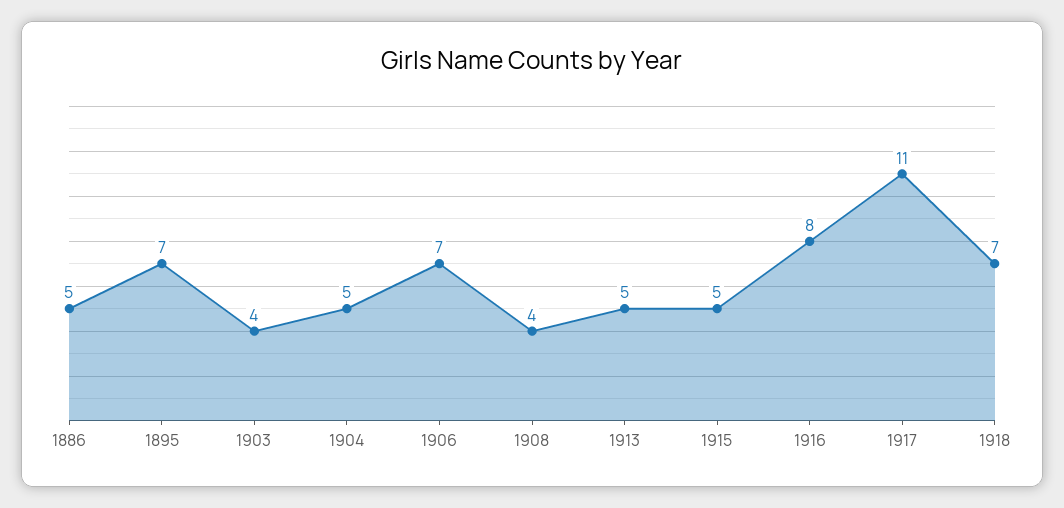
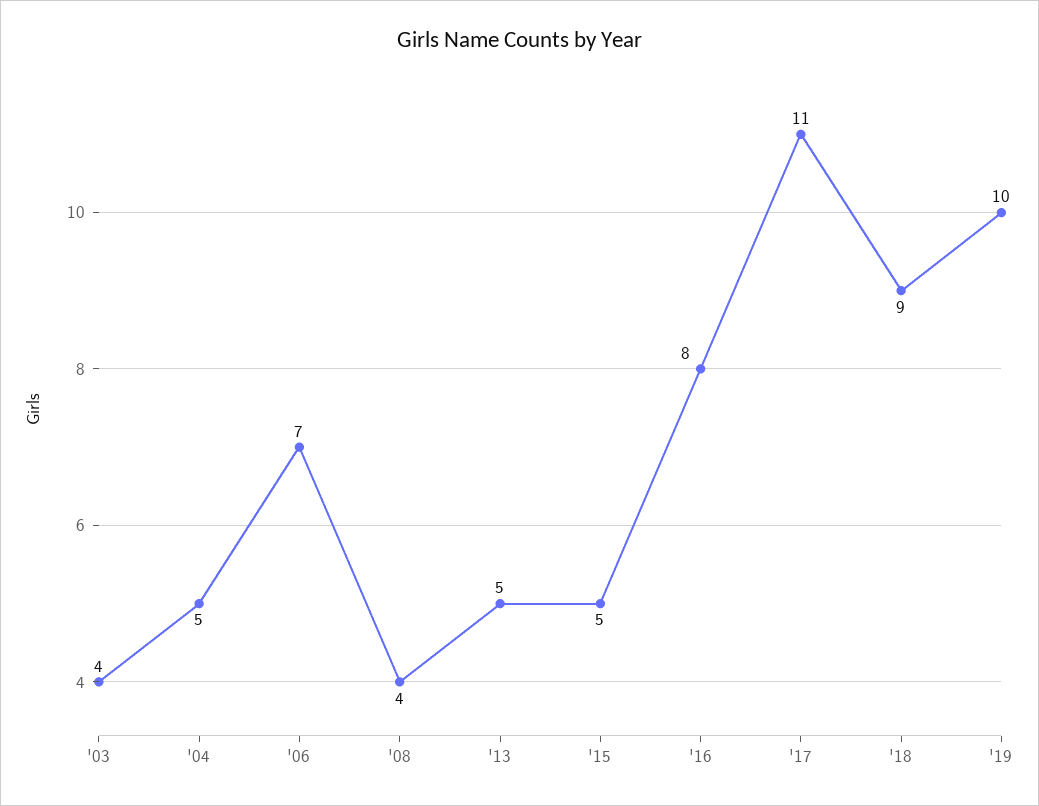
1886: 5 -> none
1895: 7 -> none
1918: 7 -> 9
'19: none -> 10

